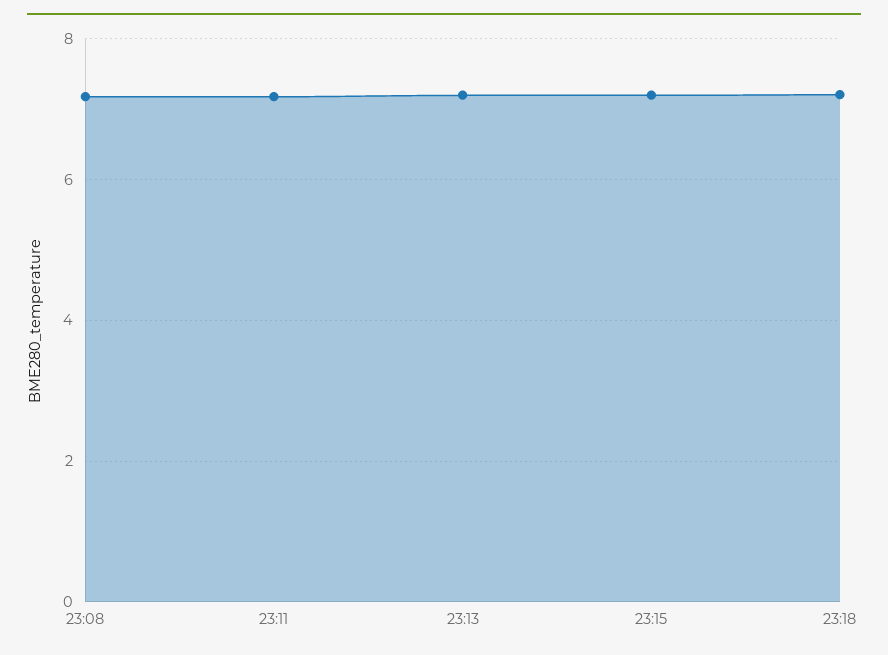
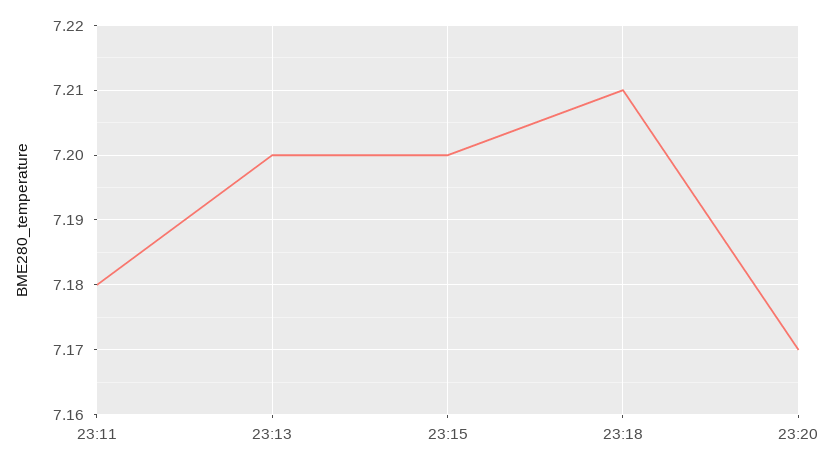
23:08: 7.2 -> none
23:20: none -> 7.17

